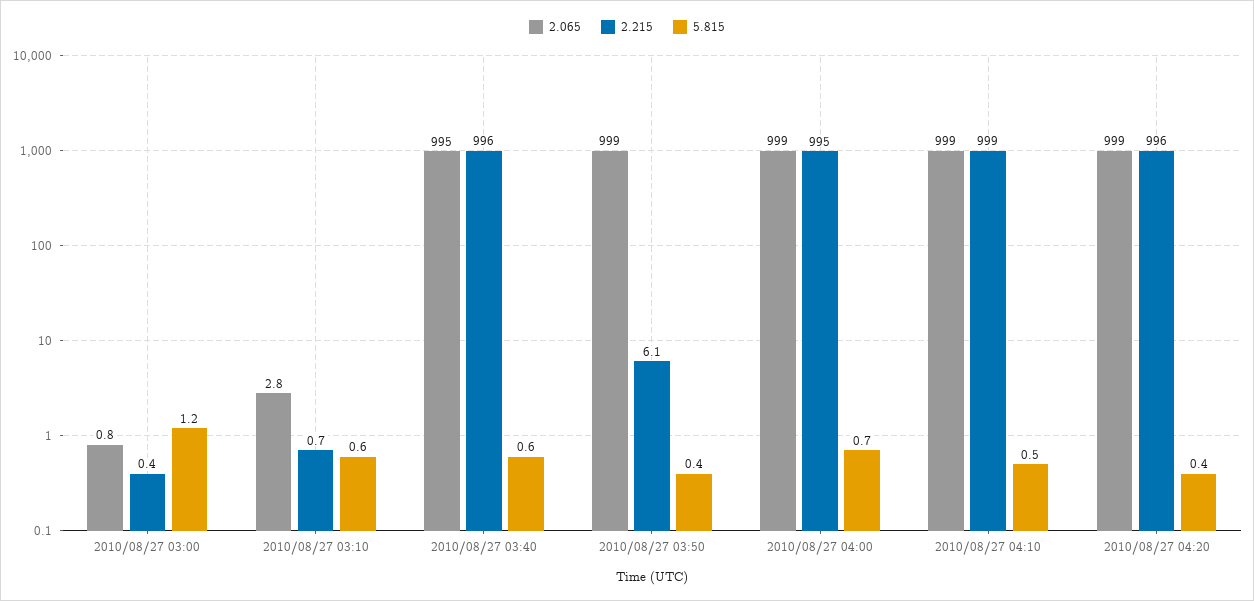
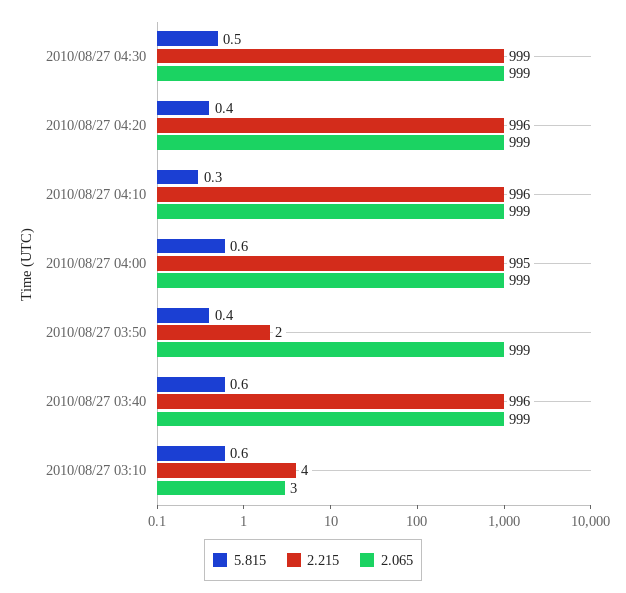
2.065, 2010/08/27 03:00: 0.8 -> none
2.215, 2010/08/27 03:00: 0.4 -> none
5.815, 2010/08/27 03:00: 1.2 -> none
2.215, 2010/08/27 03:10: 0.7 -> 4
2.065, 2010/08/27 03:40: 995 -> 999
2.215, 2010/08/27 03:50: 6.1 -> 2
5.815, 2010/08/27 04:00: 0.7 -> 0.6
2.215, 2010/08/27 04:10: 999 -> 996
5.815, 2010/08/27 04:10: 0.5 -> 0.3
5.815, 2010/08/27 04:30: none -> 0.5
2.215, 2010/08/27 04:30: none -> 999
2.065, 2010/08/27 04:30: none -> 999

